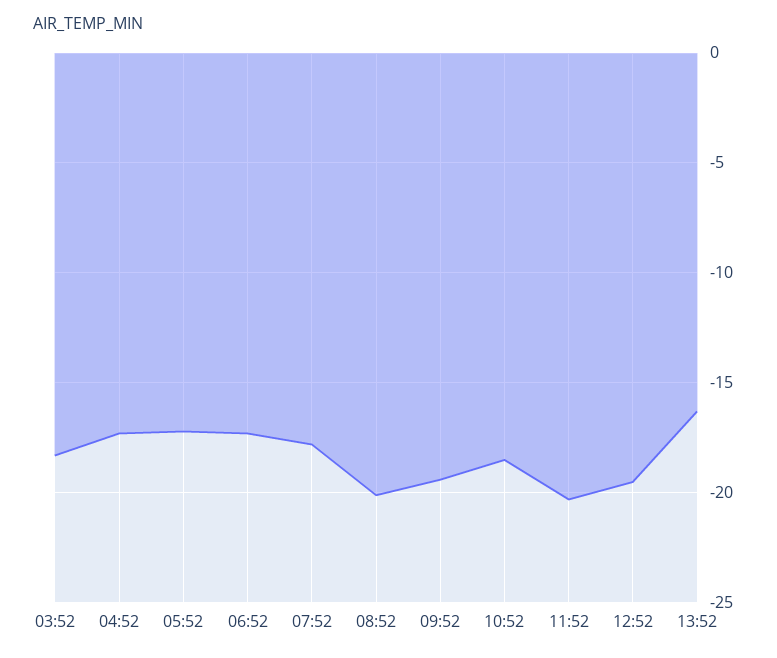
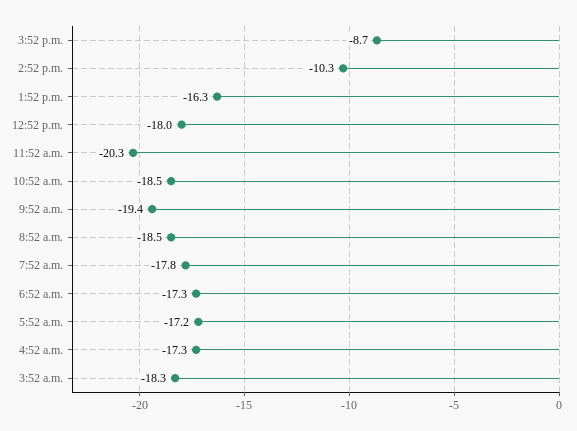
08:52: -20 -> -18.5
12:52: -19.5 -> -18
3:52 p.m.: none -> -8.7
2:52 p.m.: none -> -10.3

